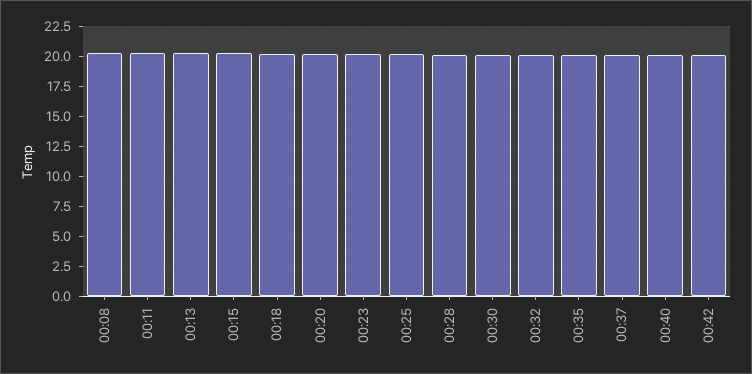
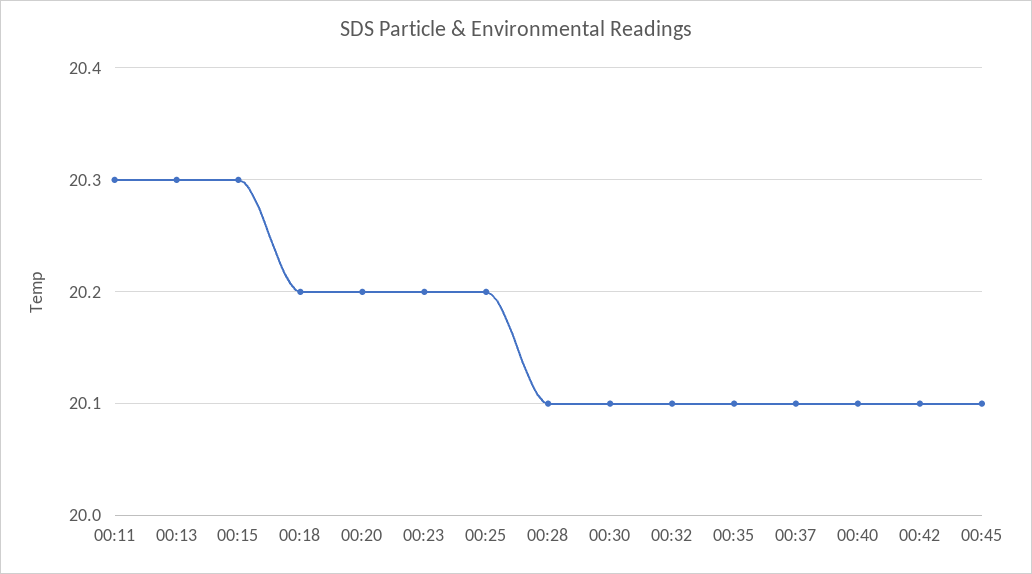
00:08: 20 -> none
00:45: none -> 20.1

